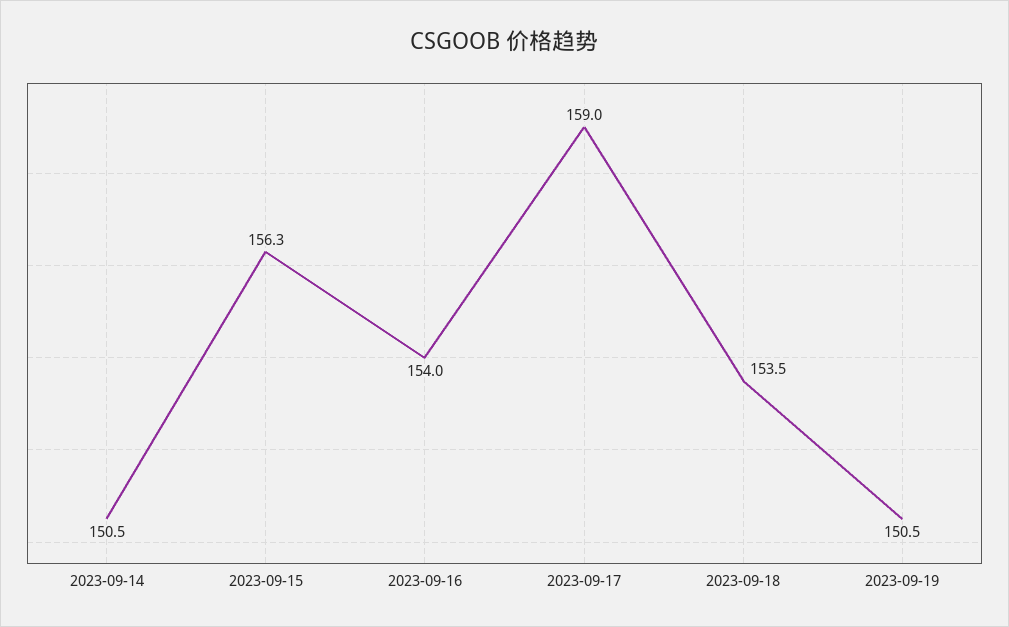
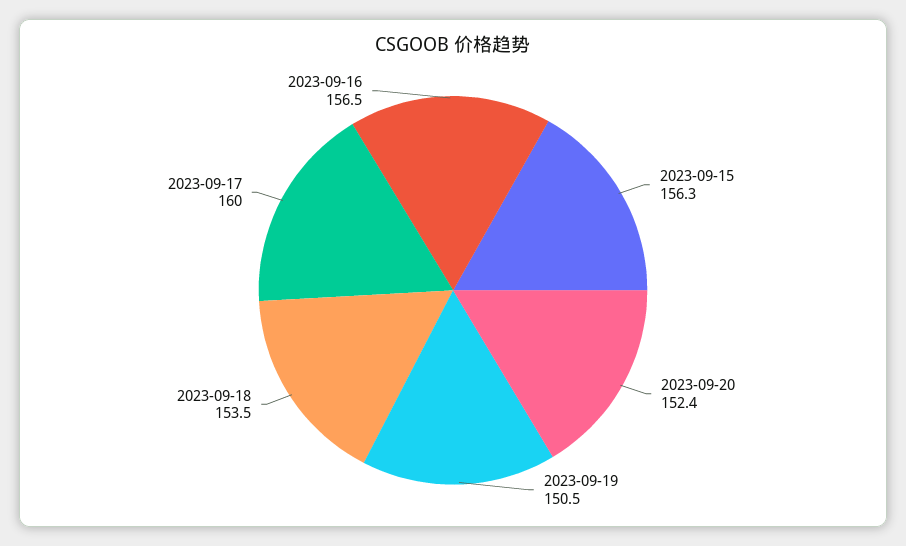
2023-09-14: 150.5 -> none
2023-09-16: 154 -> 156.5
2023-09-17: 159 -> 160
2023-09-20: none -> 152.4

